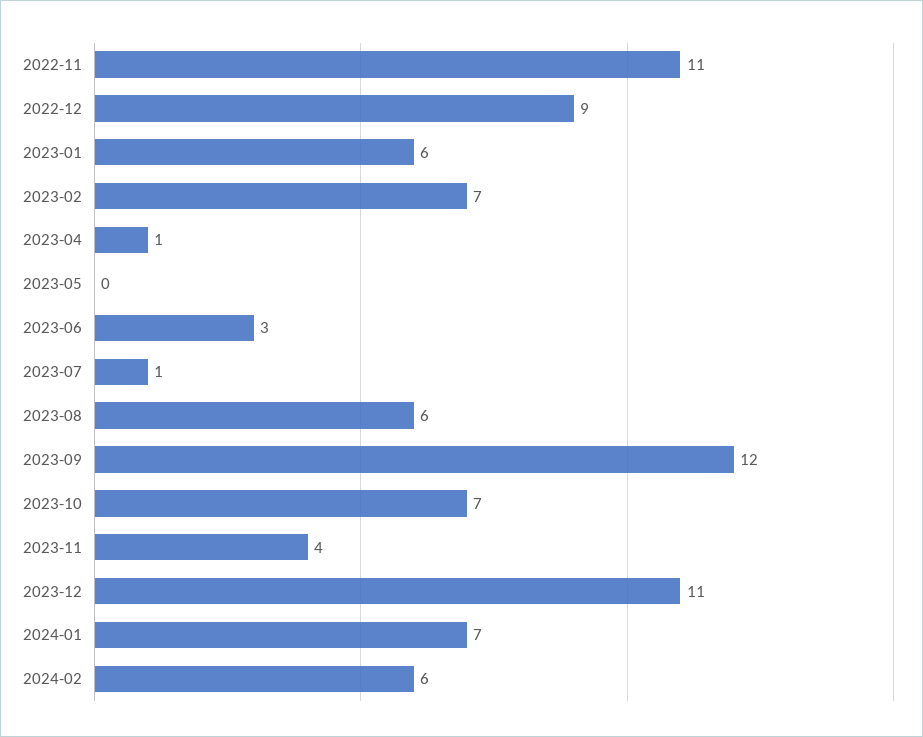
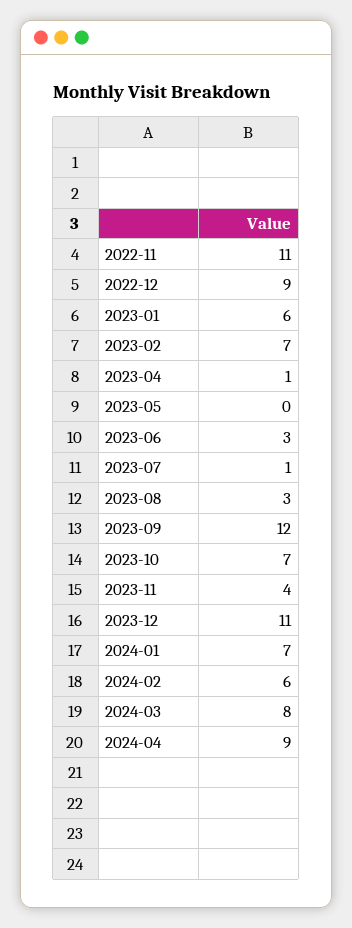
2023-08: 6 -> 3
2024-03: none -> 8
2024-04: none -> 9

